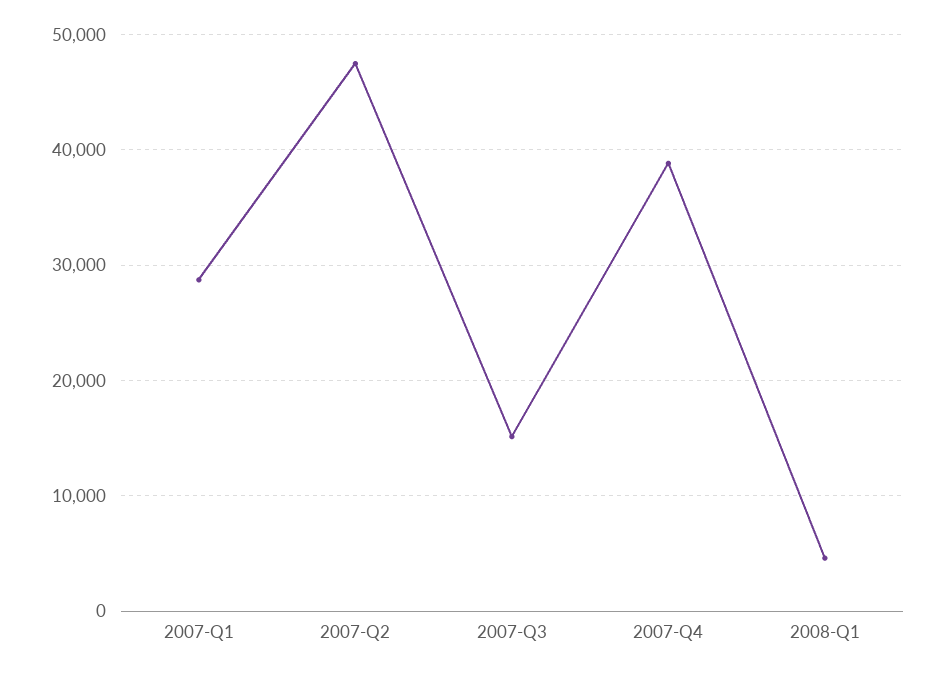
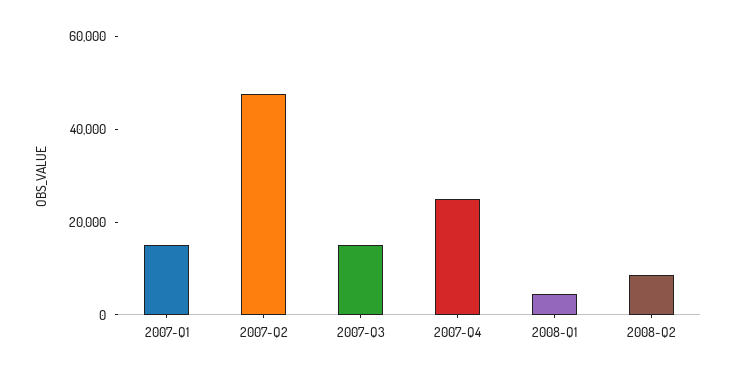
2007-Q1: 29000 -> 15000
2007-Q4: 39000 -> 25000
2008-Q2: none -> 10000

